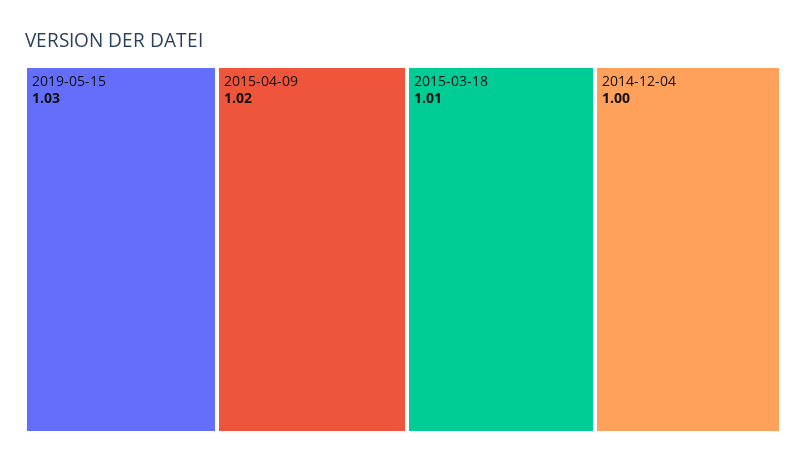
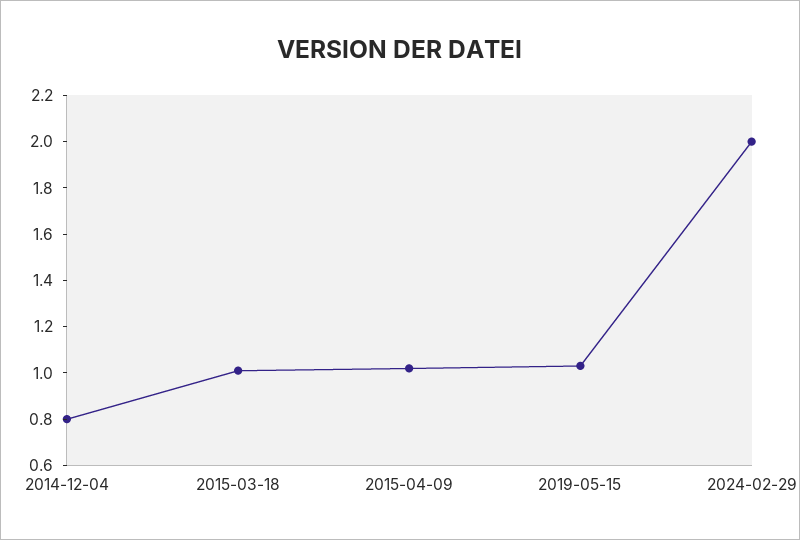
2014-12-04: 1 -> 0.8
2024-02-29: none -> 2

